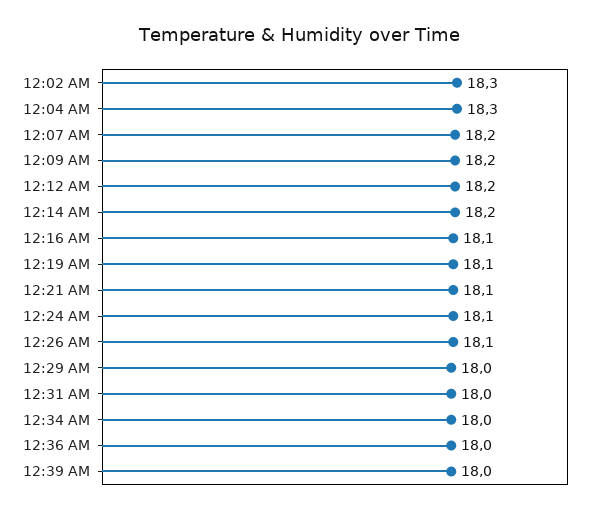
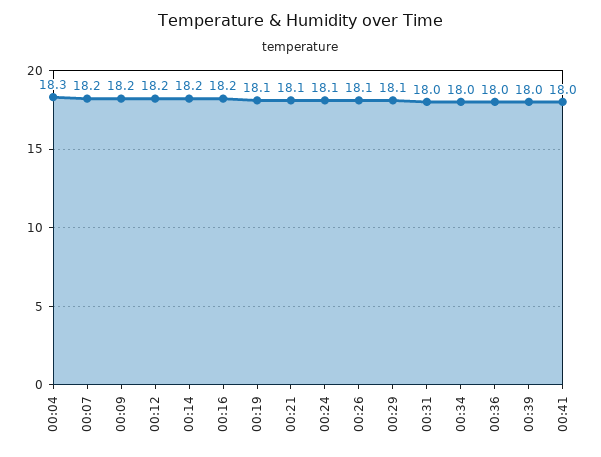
12:02 AM: 18.3 -> none
12:16 AM: 18.1 -> 18.2
12:29 AM: 18 -> 18.1
00:41: none -> 18

